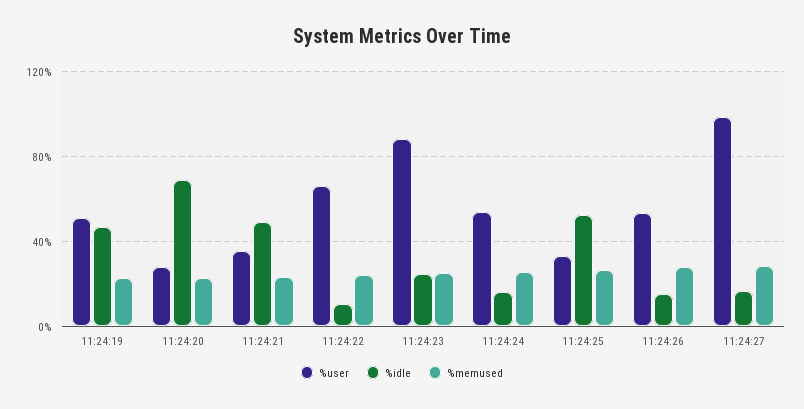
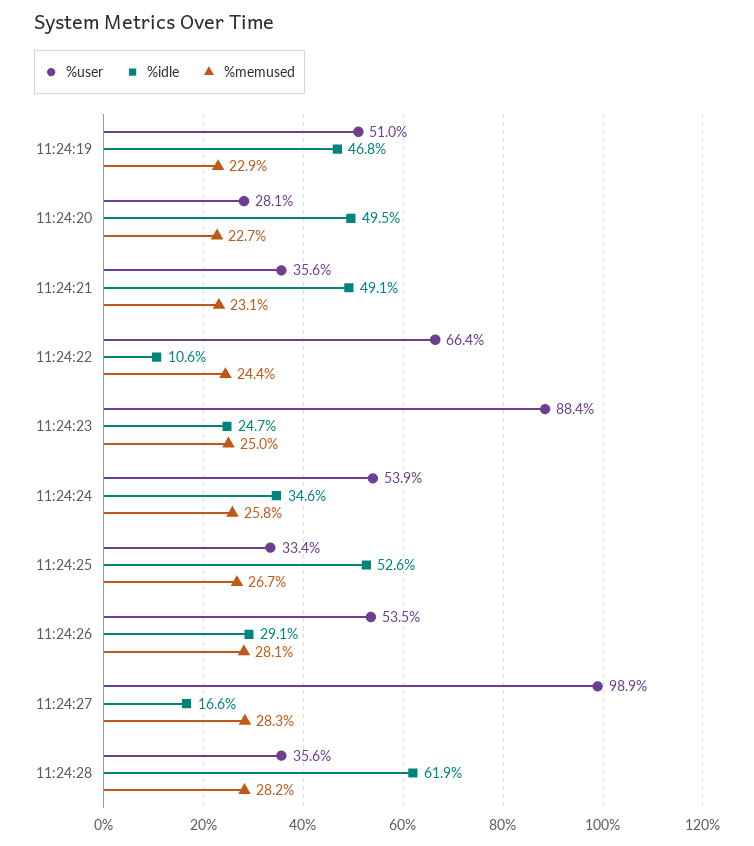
%idle, 11:24:20: 70 -> 49.5
%idle, 11:24:24: 15 -> 34.6
%idle, 11:24:26: 15 -> 29.1
%user, 11:24:28: none -> 35.6
%idle, 11:24:28: none -> 61.9
%memused, 11:24:28: none -> 28.2

